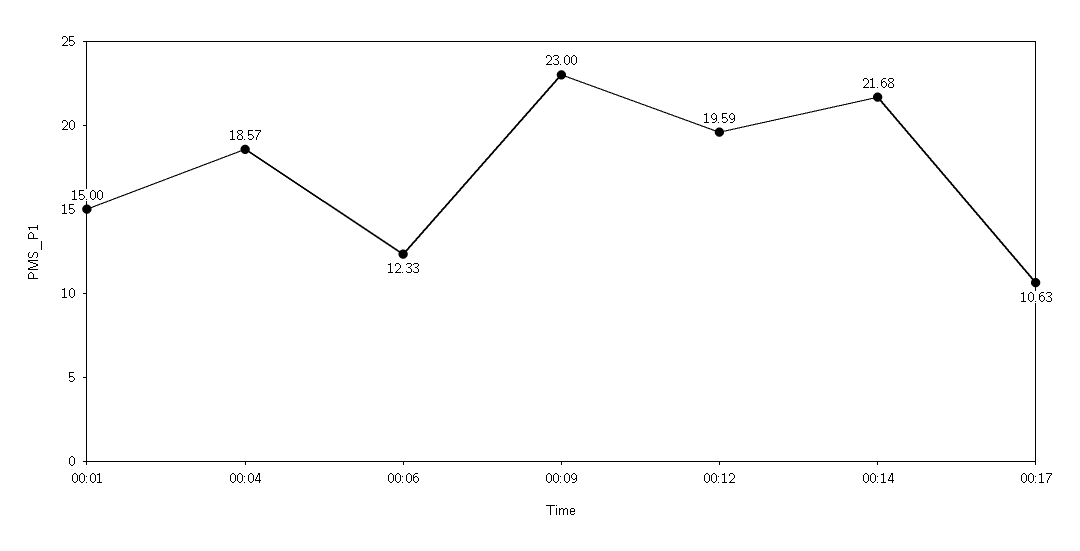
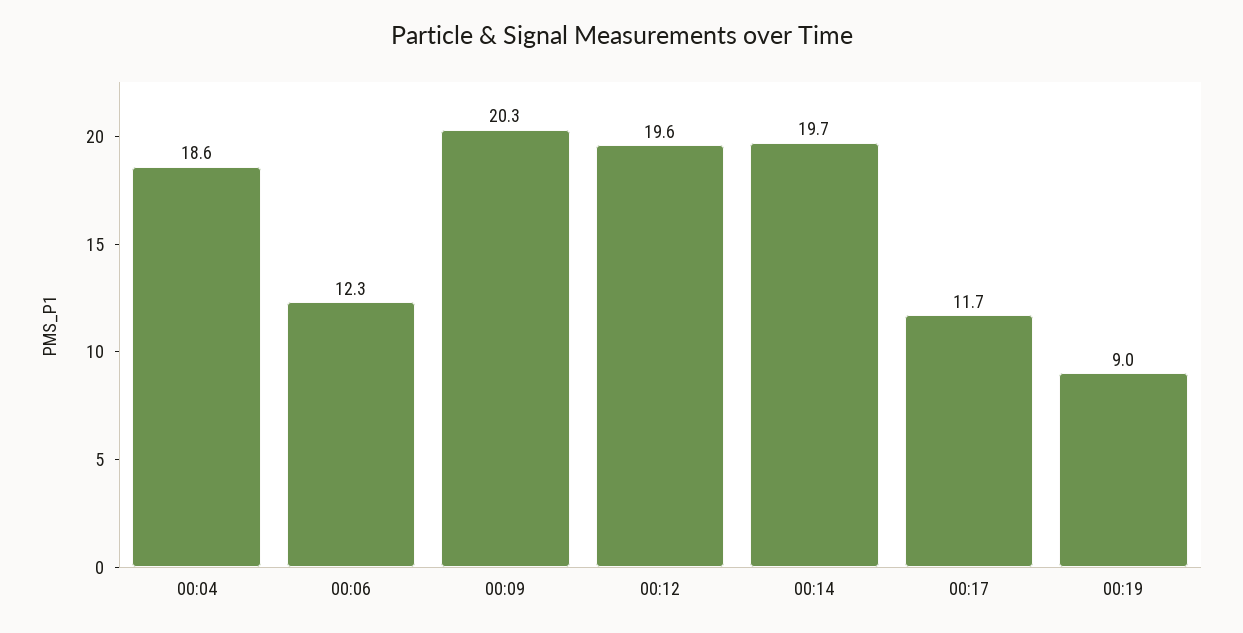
00:01: 15 -> none
00:09: 23 -> 20.3
00:14: 21.68 -> 19.7
00:17: 10.63 -> 11.7
00:19: none -> 9

